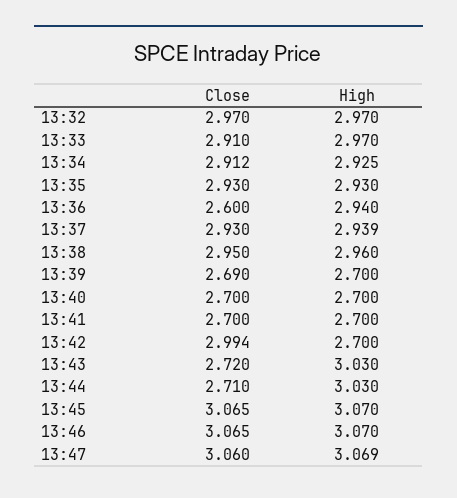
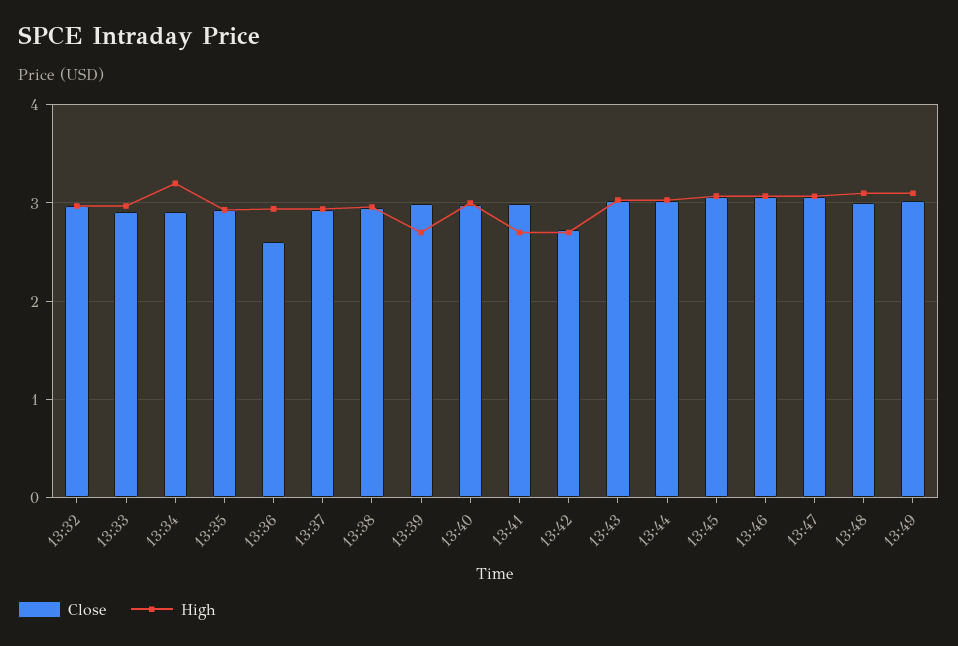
High, 13:34: 2.925 -> 3.2
Close, 13:39: 2.69 -> 3
Close, 13:40: 2.7 -> 3
High, 13:40: 2.7 -> 3
Close, 13:41: 2.7 -> 3
Close, 13:42: 2.994 -> 2.7
Close, 13:43: 2.72 -> 3
Close, 13:44: 2.71 -> 3
Close, 13:48: none -> 3
High, 13:48: none -> 3.1
Close, 13:49: none -> 3
High, 13:49: none -> 3.1

